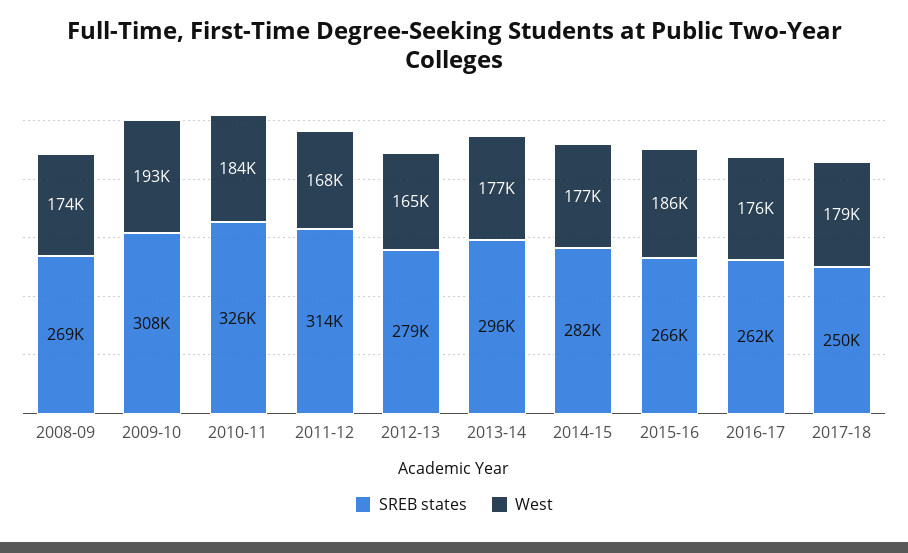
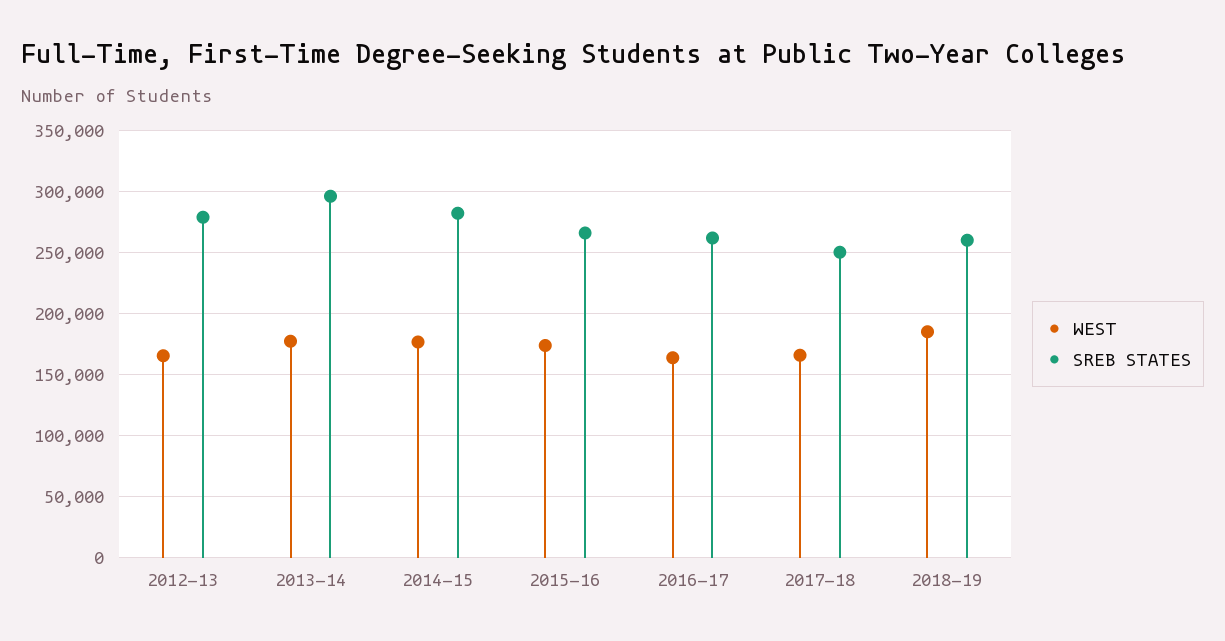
SREB states, 2008-09: 269000 -> none
West, 2008-09: 174000 -> none
SREB states, 2009-10: 308000 -> none
West, 2009-10: 193000 -> none
SREB states, 2010-11: 326000 -> none
West, 2010-11: 184000 -> none
SREB states, 2011-12: 314000 -> none
West, 2011-12: 168000 -> none
West, 2015-16: 186000 -> 175000
West, 2016-17: 176000 -> 165000
West, 2017-18: 179000 -> 165000
West, 2018-19: none -> 185000
SREB states, 2018-19: none -> 260000

